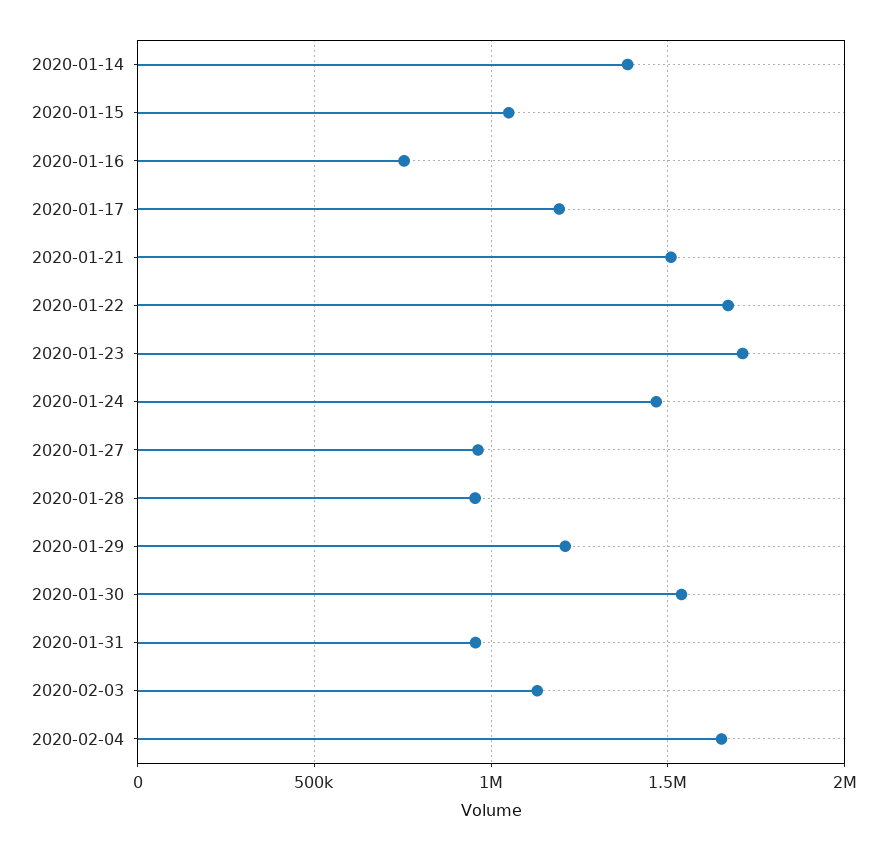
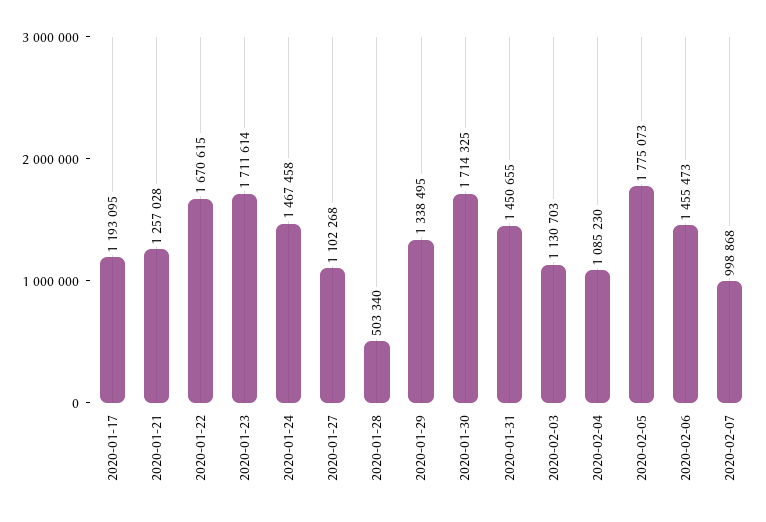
2020-01-14: 1400000 -> none
2020-01-15: 1050000 -> none
2020-01-16: 750000 -> none
2020-01-21: 1500000 -> 1257028
2020-01-27: 950000 -> 1102268
2020-01-28: 950000 -> 503340
2020-01-29: 1200000 -> 1338495
2020-01-30: 1550000 -> 1714325
2020-01-31: 950000 -> 1450655
2020-02-04: 1650000 -> 1085230
2020-02-05: none -> 1775073
2020-02-06: none -> 1455473
2020-02-07: none -> 998868

